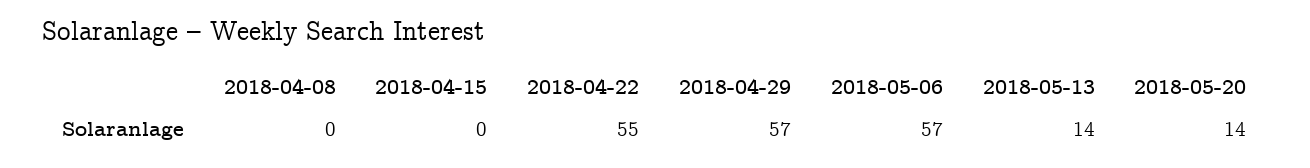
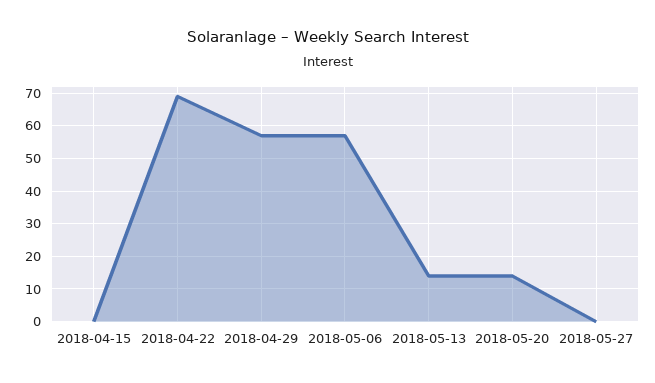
2018-04-08: 0 -> none
2018-04-22: 55 -> 70
2018-05-27: none -> 0

